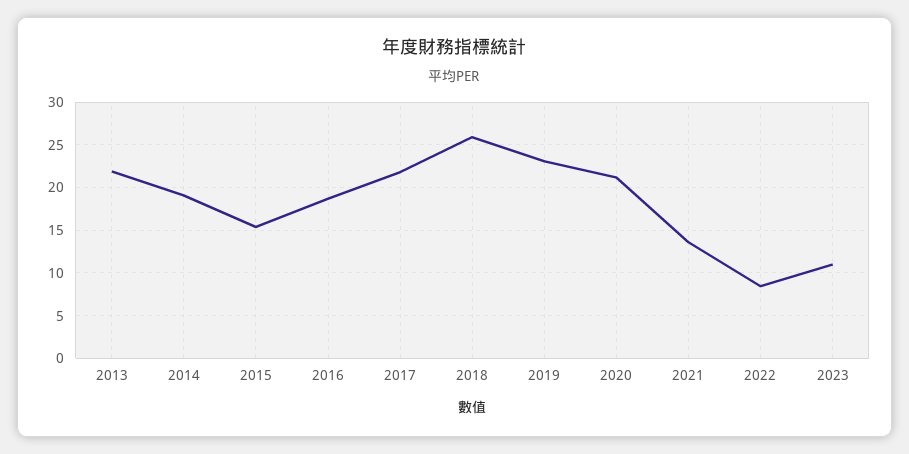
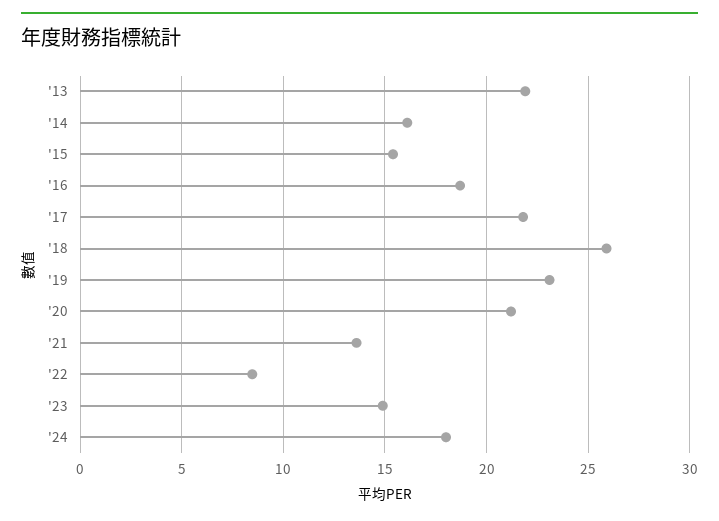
2014: 19 -> 16
2023: 11 -> 15
'24: none -> 18

